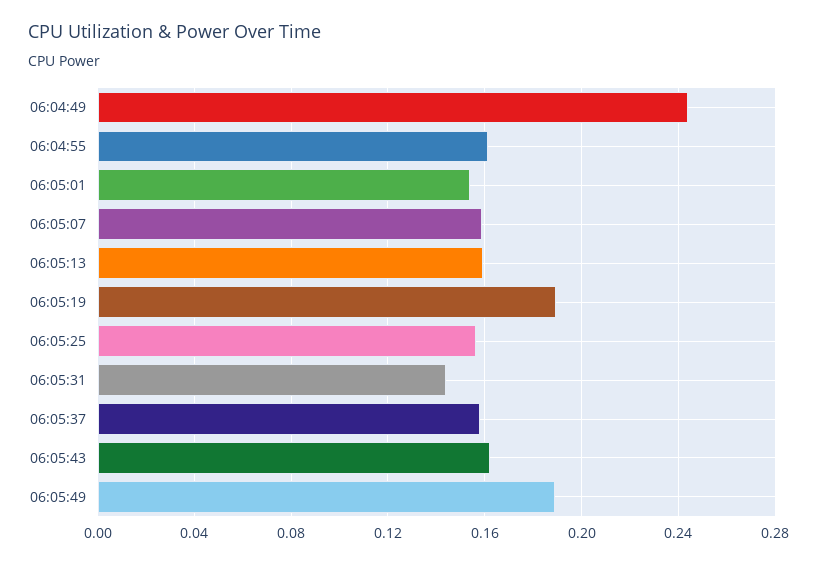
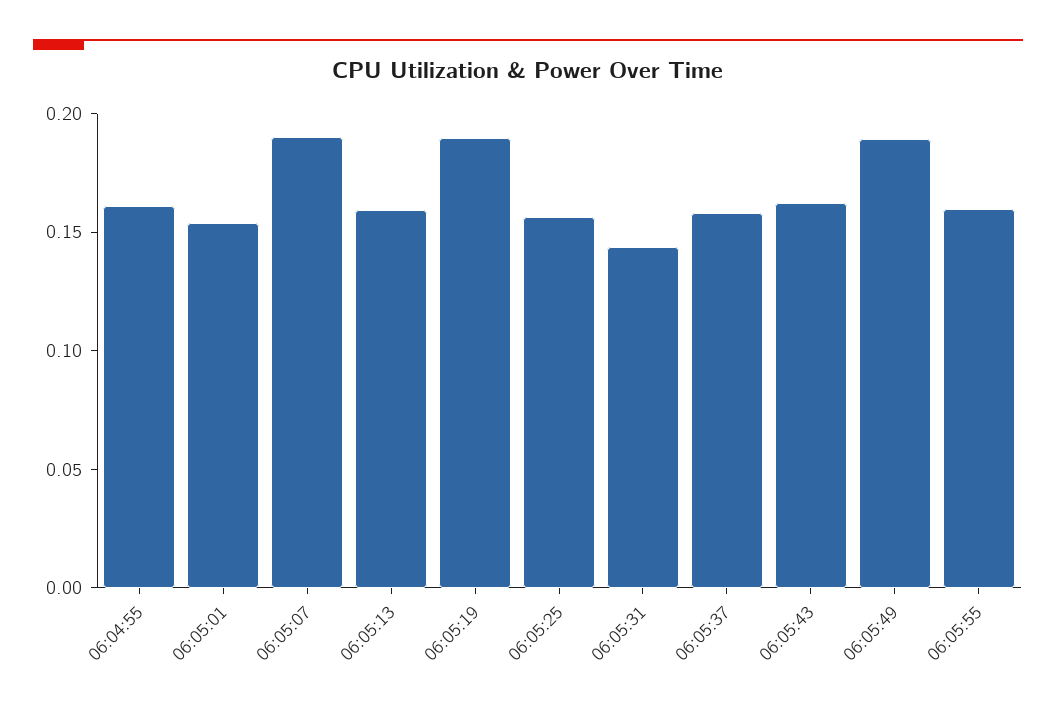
06:04:49: 0.245 -> none
06:05:07: 0.16 -> 0.19
06:05:55: none -> 0.16

